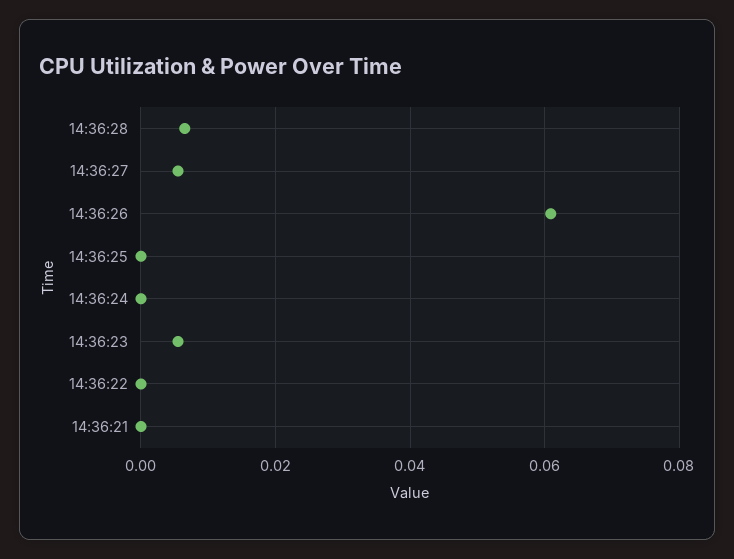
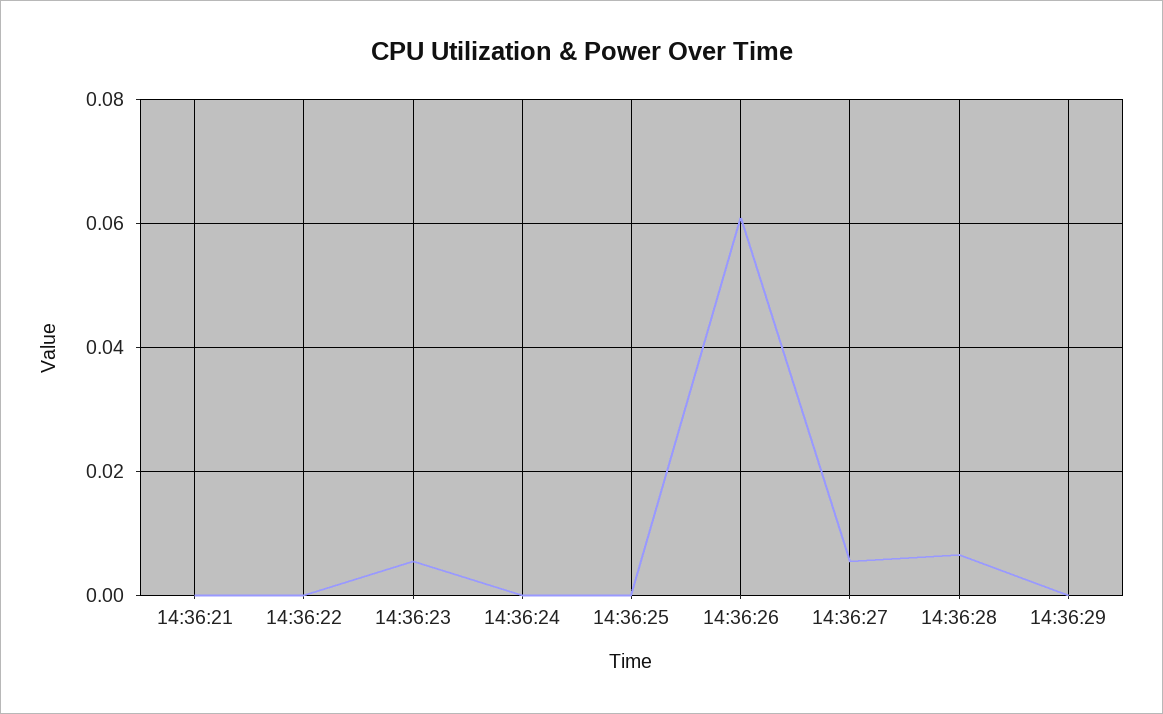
14:36:29: none -> 0

